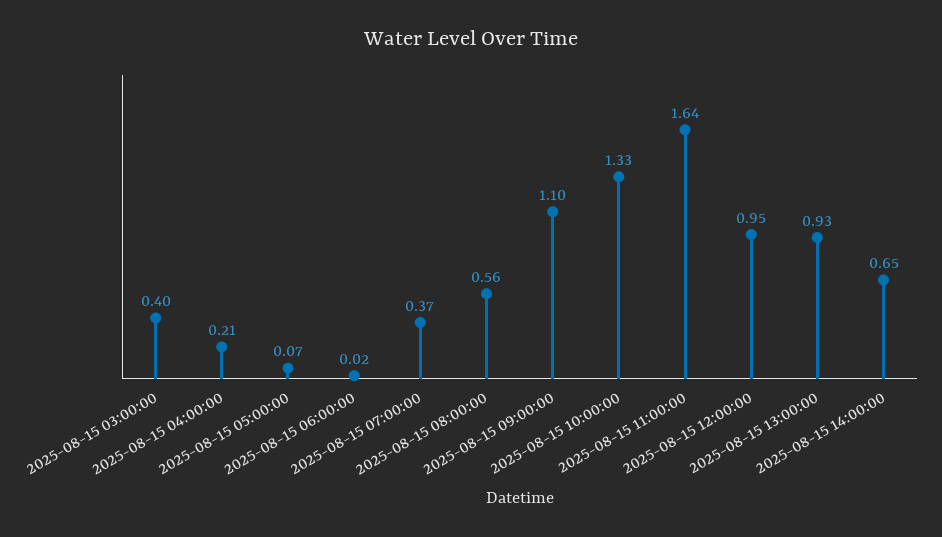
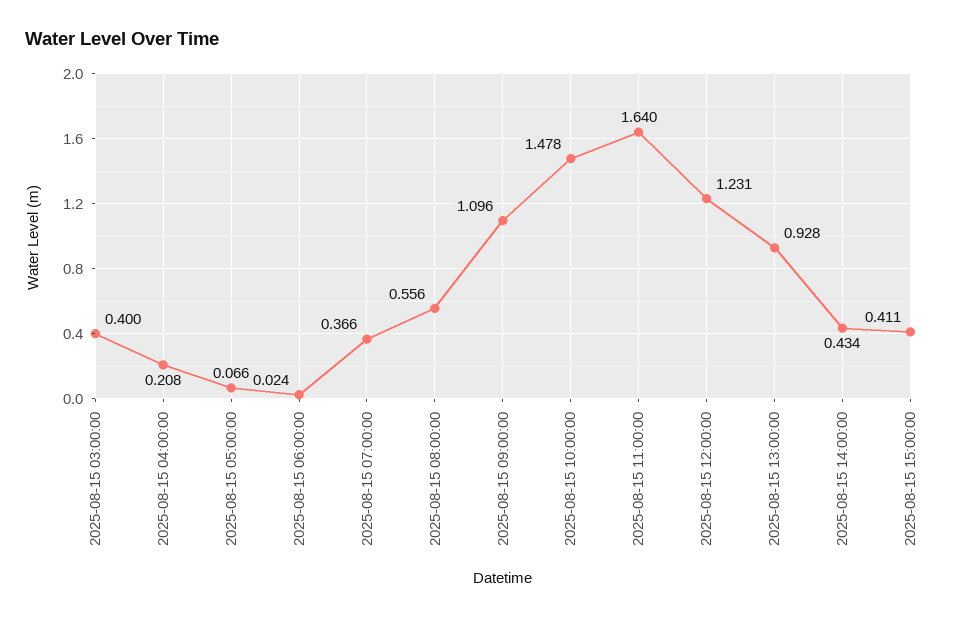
2025-08-15 10:00:00: 1.33 -> 1.478
2025-08-15 12:00:00: 0.95 -> 1.231
2025-08-15 14:00:00: 0.65 -> 0.434
2025-08-15 15:00:00: none -> 0.411

